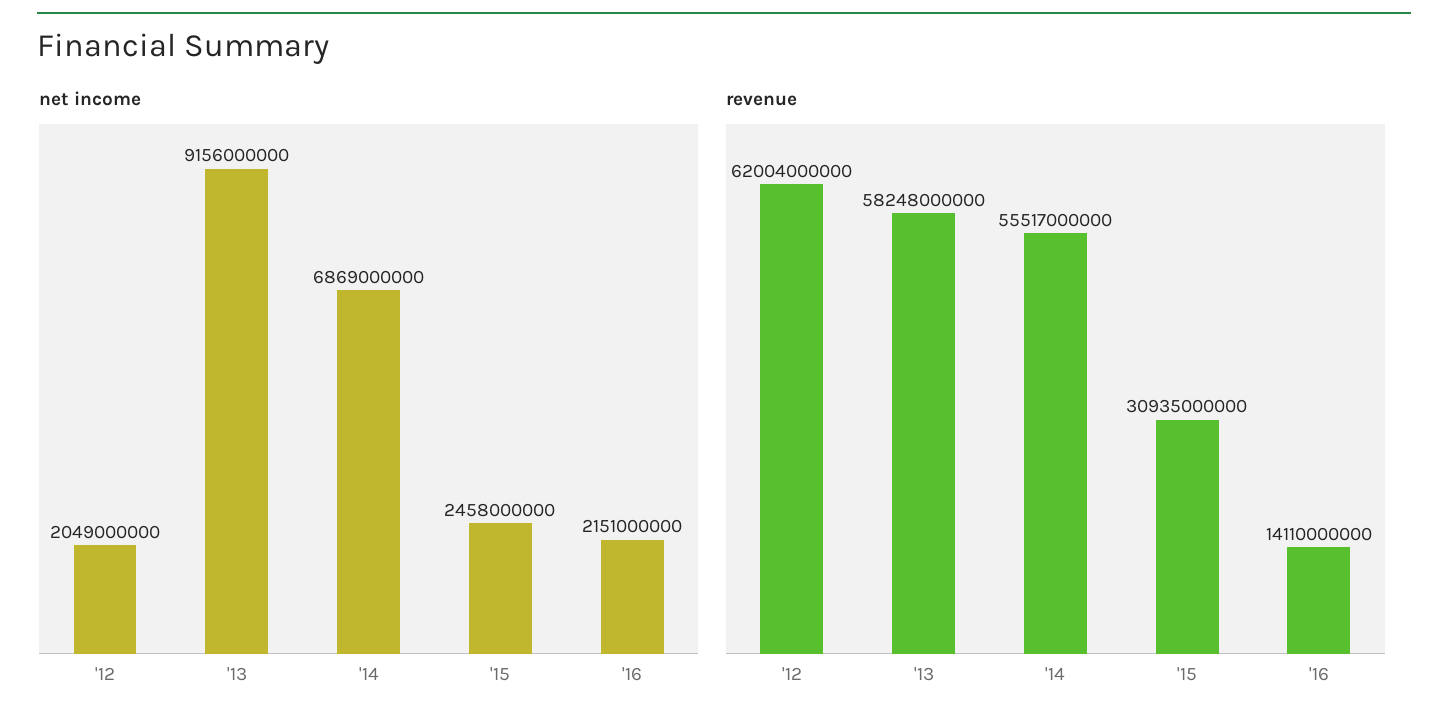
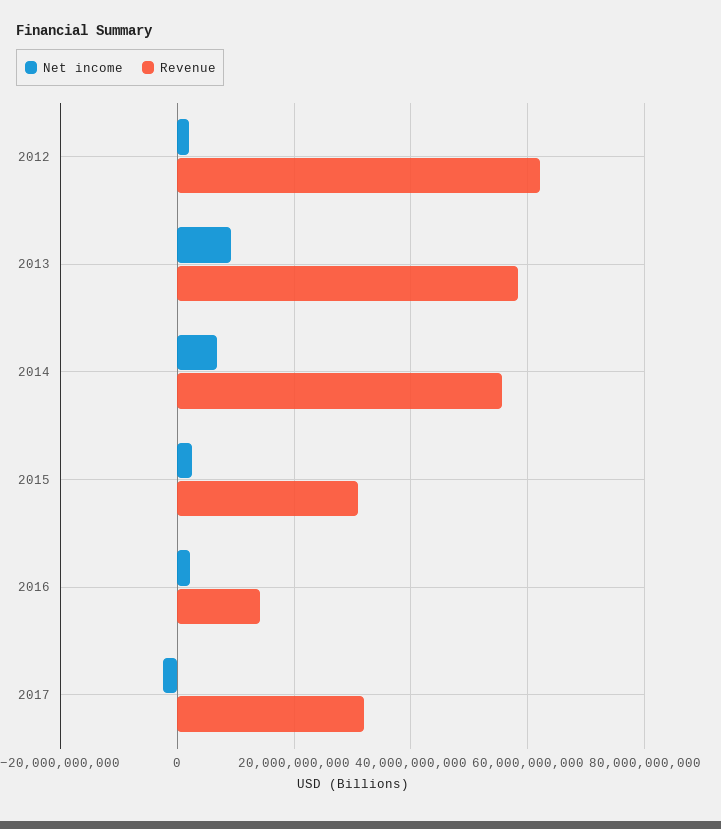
net income, 2017: none -> -2000000000
revenue, 2017: none -> 32000000000

